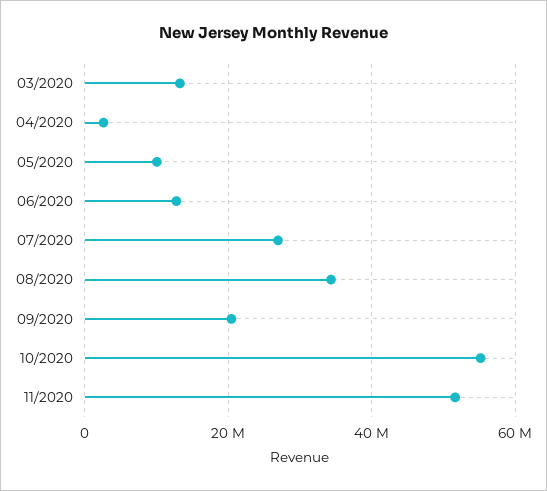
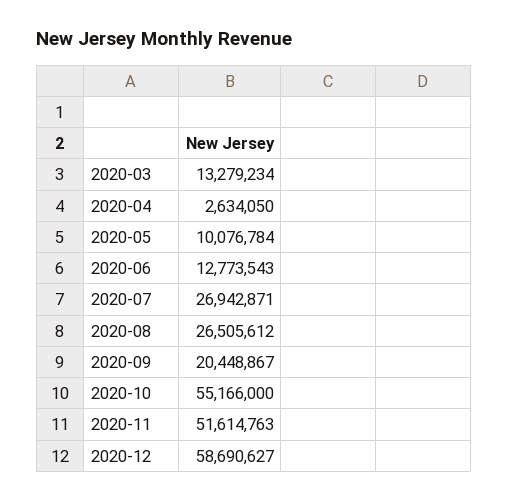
08/2020: 34000000 -> 26505612
2020-12: none -> 58690627

